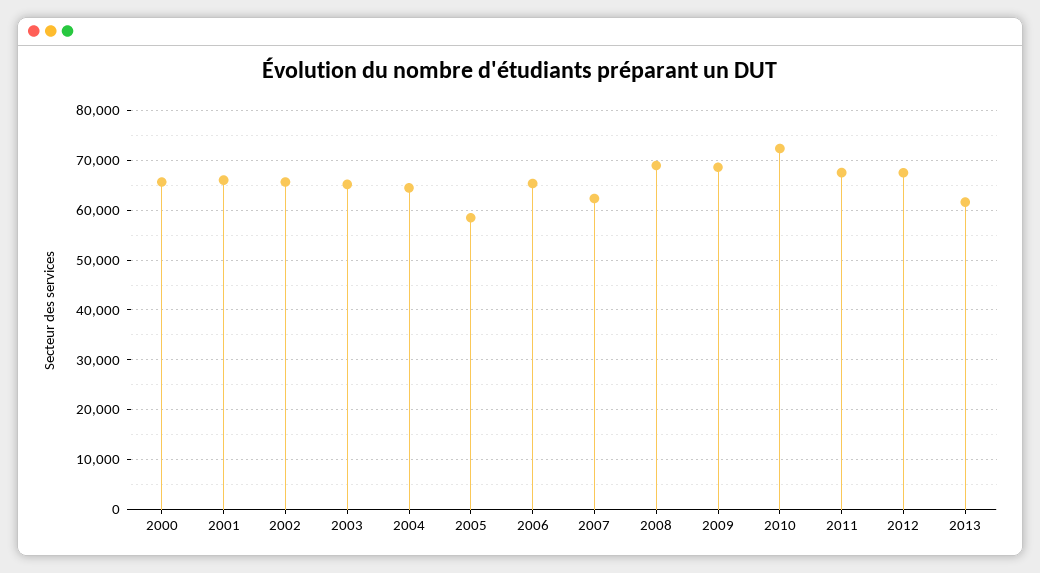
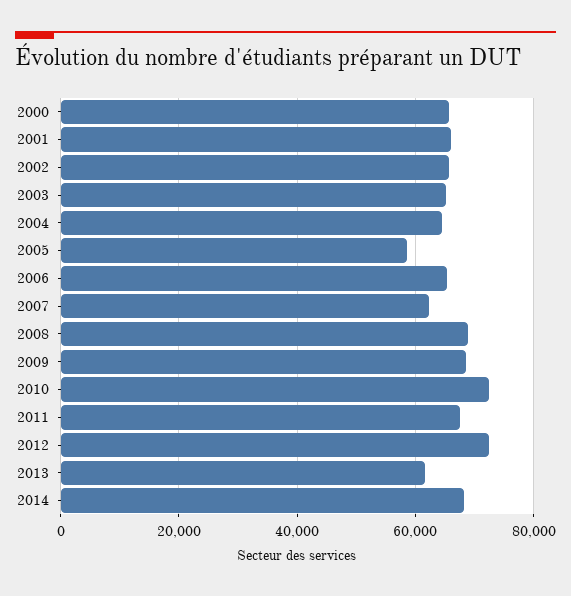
2012: 68000 -> 72000
2014: none -> 68000

